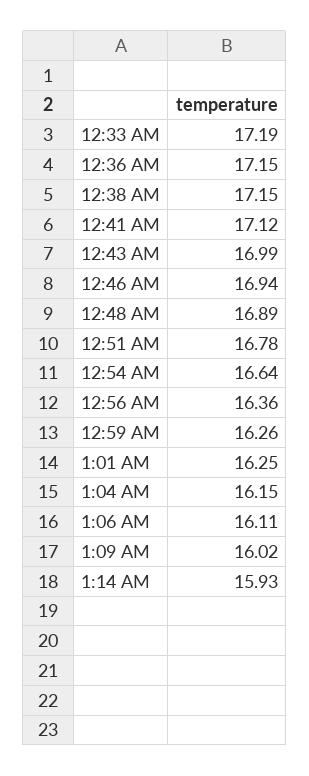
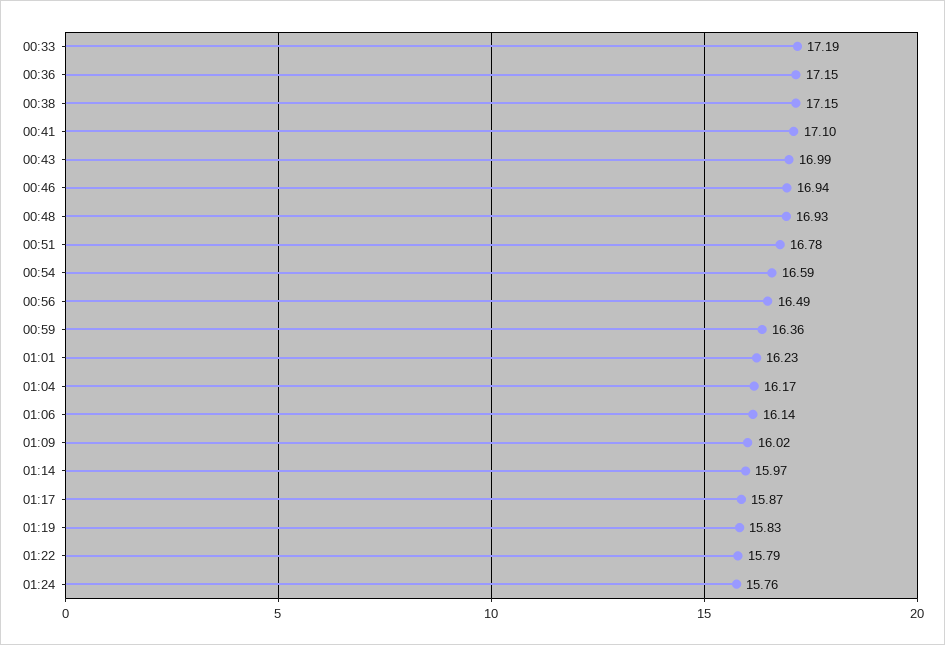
12:41 AM: 17.12 -> 17.1
12:48 AM: 16.89 -> 16.93
12:54 AM: 16.64 -> 16.59
12:56 AM: 16.36 -> 16.49
12:59 AM: 16.26 -> 16.36
1:01 AM: 16.25 -> 16.23
1:04 AM: 16.15 -> 16.17
1:06 AM: 16.11 -> 16.14
1:14 AM: 15.93 -> 15.97
01:17: none -> 15.87
01:19: none -> 15.83
01:22: none -> 15.79
01:24: none -> 15.76

